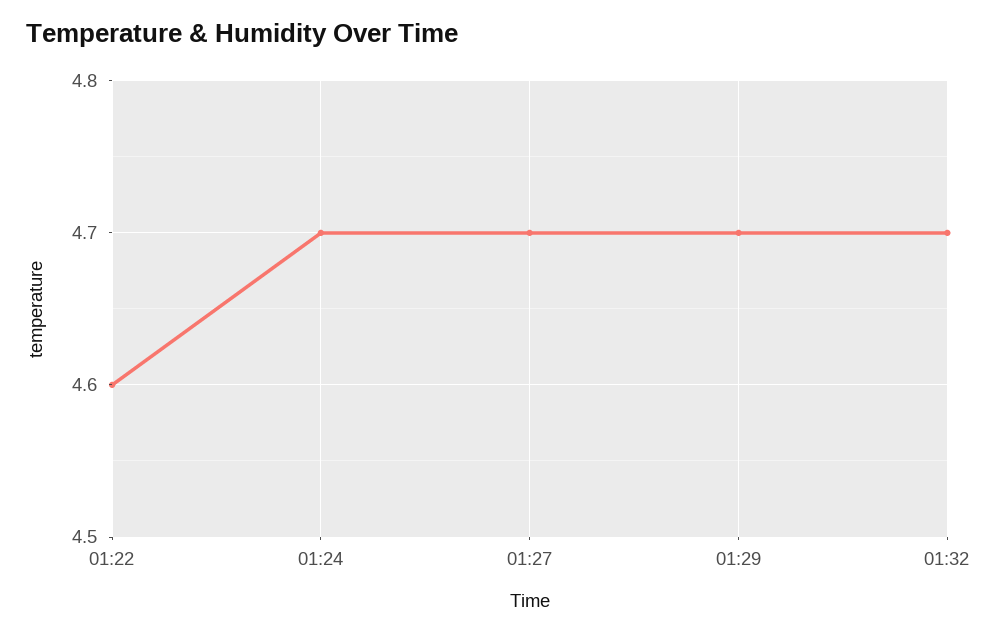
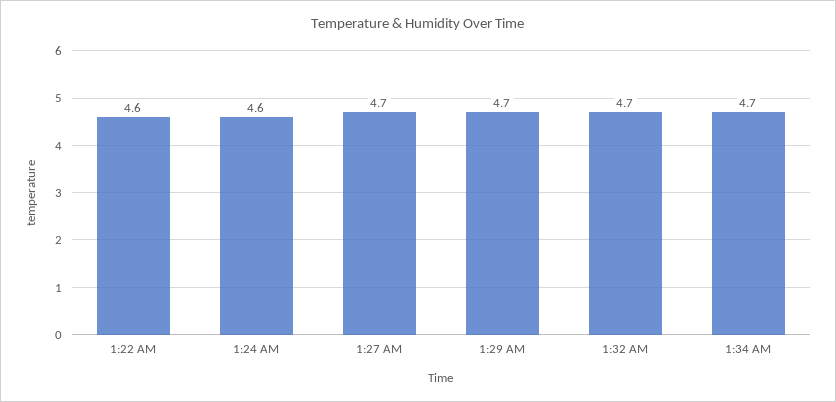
01:24: 4.7 -> 4.6
1:34 AM: none -> 4.7

